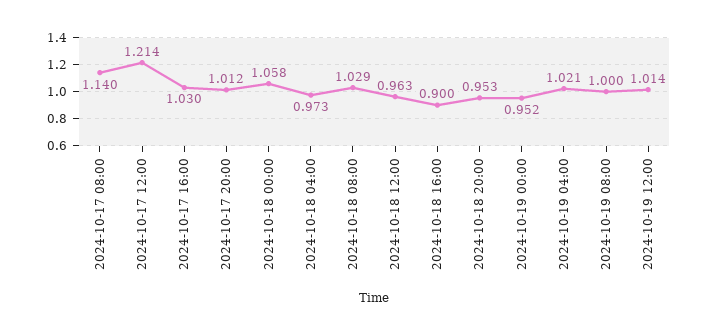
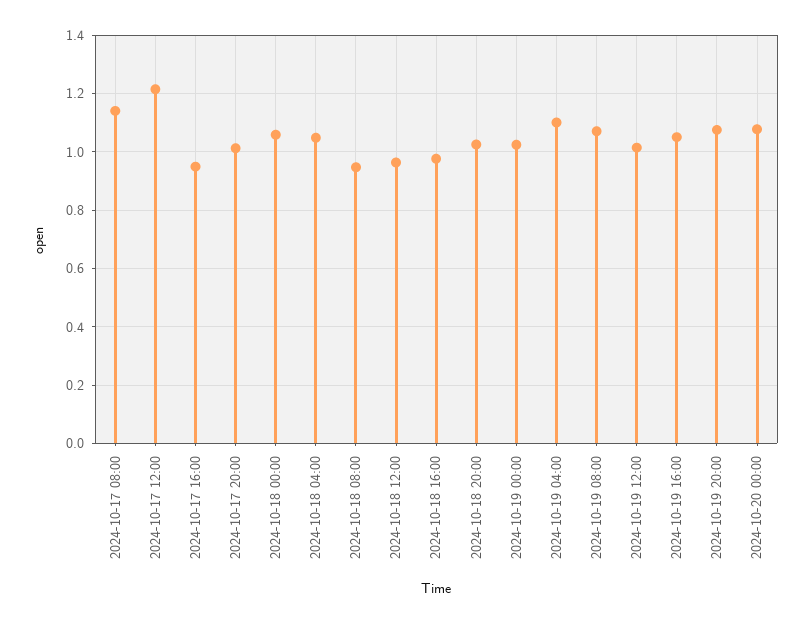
2024-10-17 16:00: 1.03 -> 0.95
2024-10-18 04:00: 0.973 -> 1.05
2024-10-18 08:00: 1.029 -> 0.95
2024-10-18 16:00: 0.9 -> 0.975
2024-10-18 20:00: 0.953 -> 1.025
2024-10-19 00:00: 0.952 -> 1.025
2024-10-19 04:00: 1.021 -> 1.1
2024-10-19 08:00: 1 -> 1.075
2024-10-19 16:00: none -> 1.05
2024-10-19 20:00: none -> 1.075
2024-10-20 00:00: none -> 1.075

